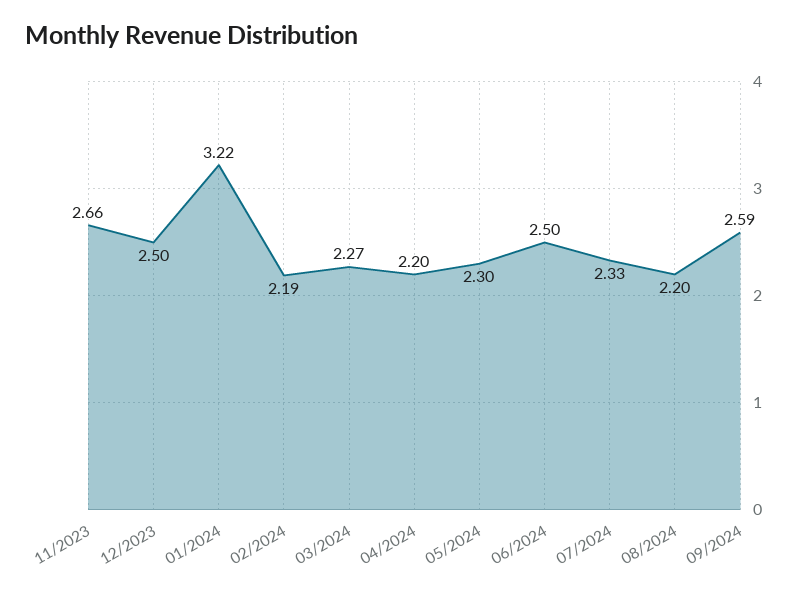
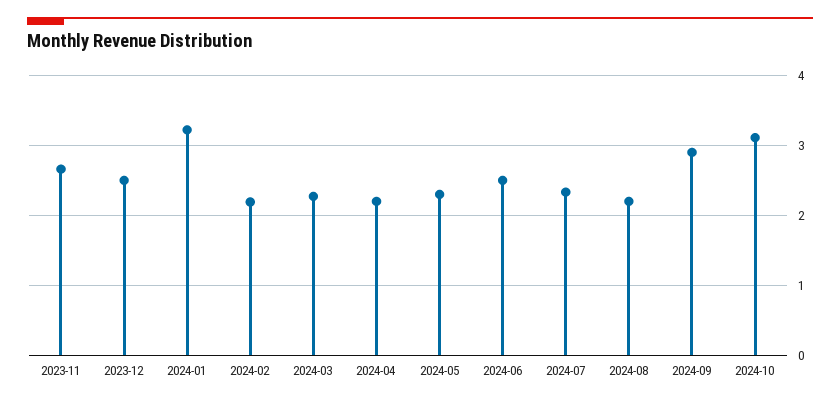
09/2024: 2.59 -> 2.9
2024-10: none -> 3.1

